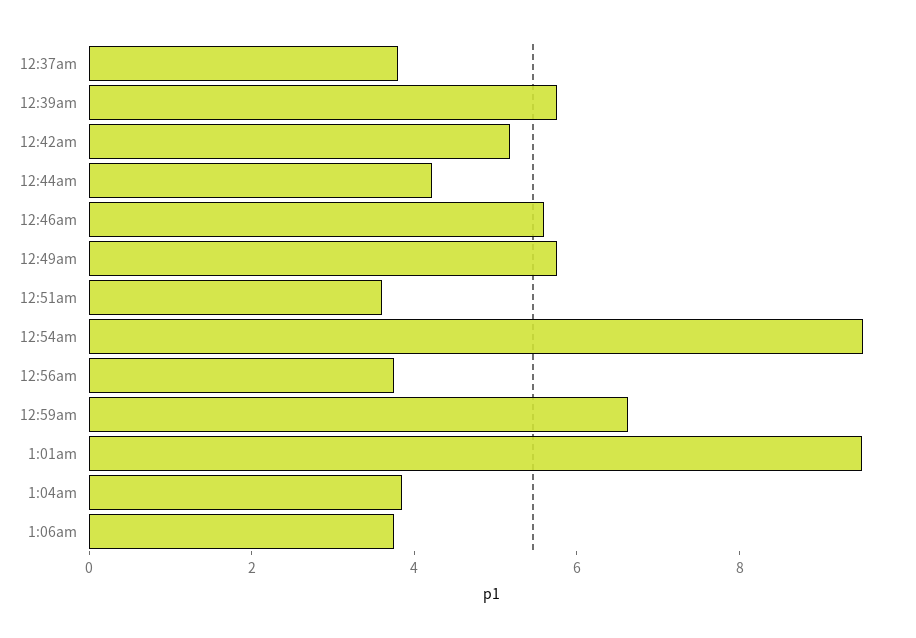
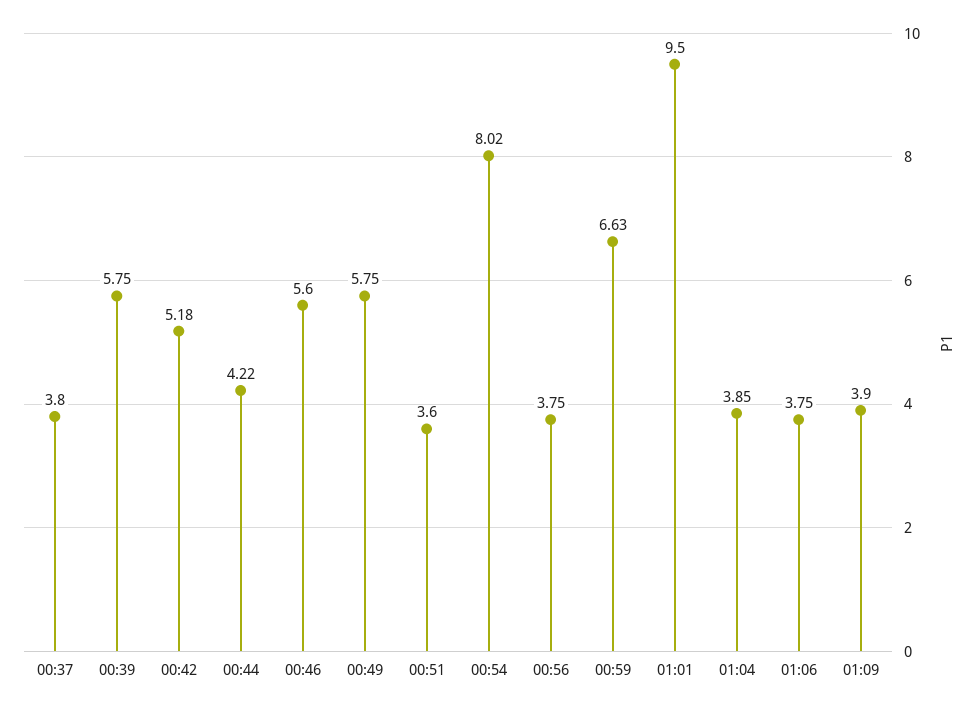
12:54am: 9.5 -> 8.02
01:09: none -> 3.9

